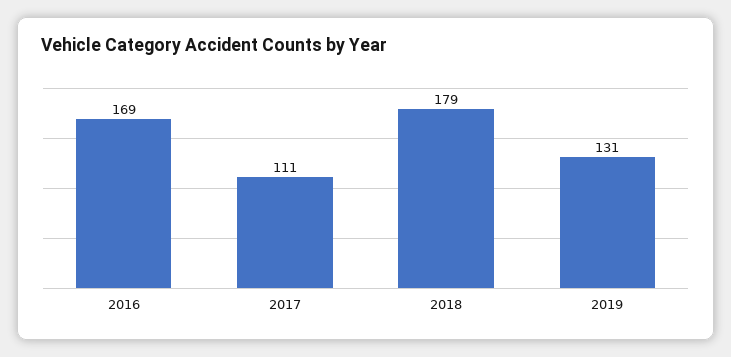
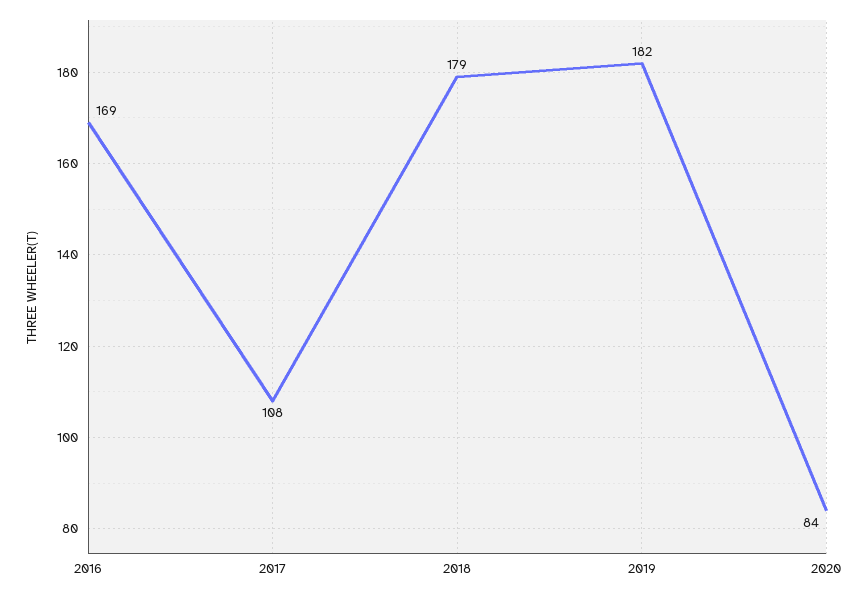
2017: 111 -> 108
2019: 131 -> 182
2020: none -> 84

